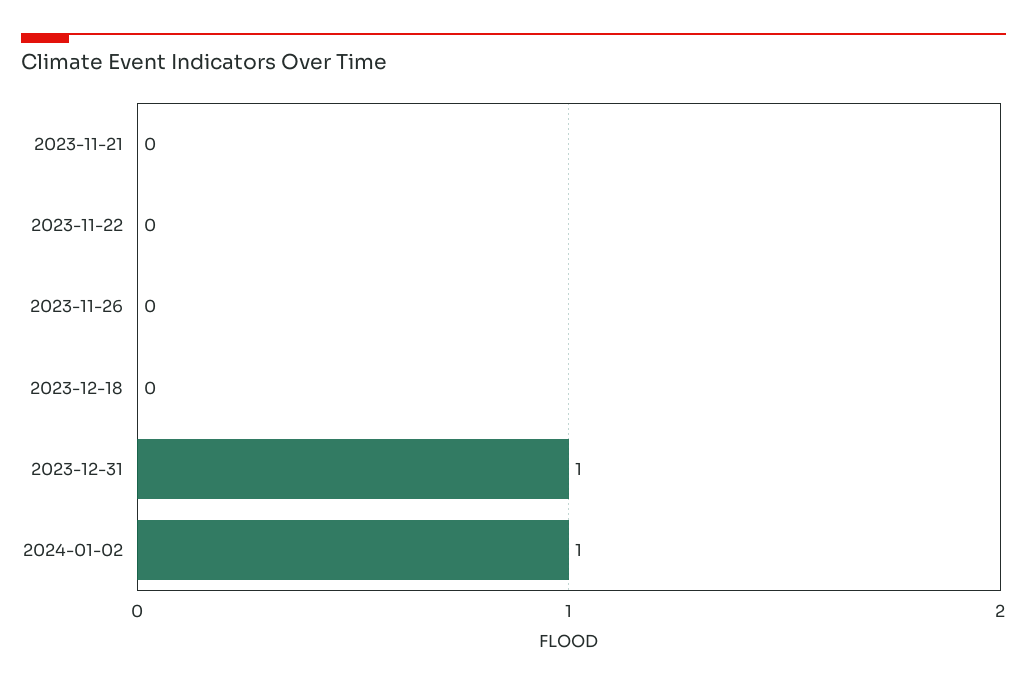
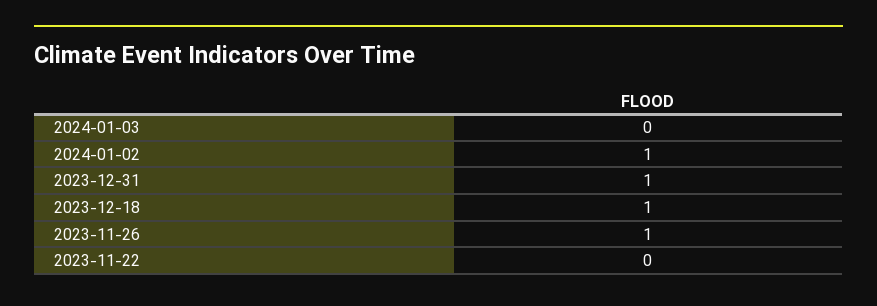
2023-11-21: 0 -> none
2023-11-26: 0 -> 1
2023-12-18: 0 -> 1
2024-01-03: none -> 0

